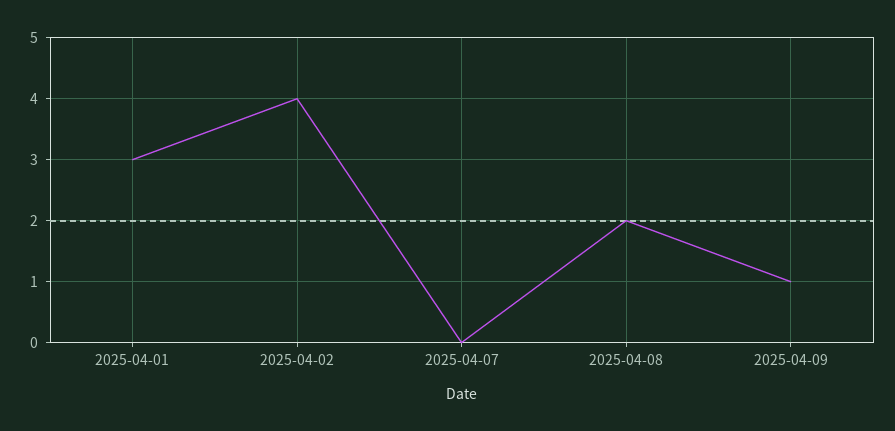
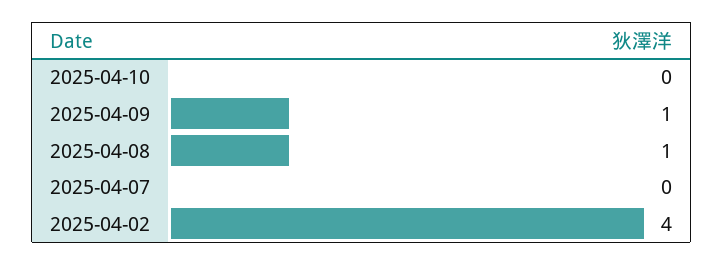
2025-04-01: 3 -> none
2025-04-08: 2 -> 1
2025-04-10: none -> 0

